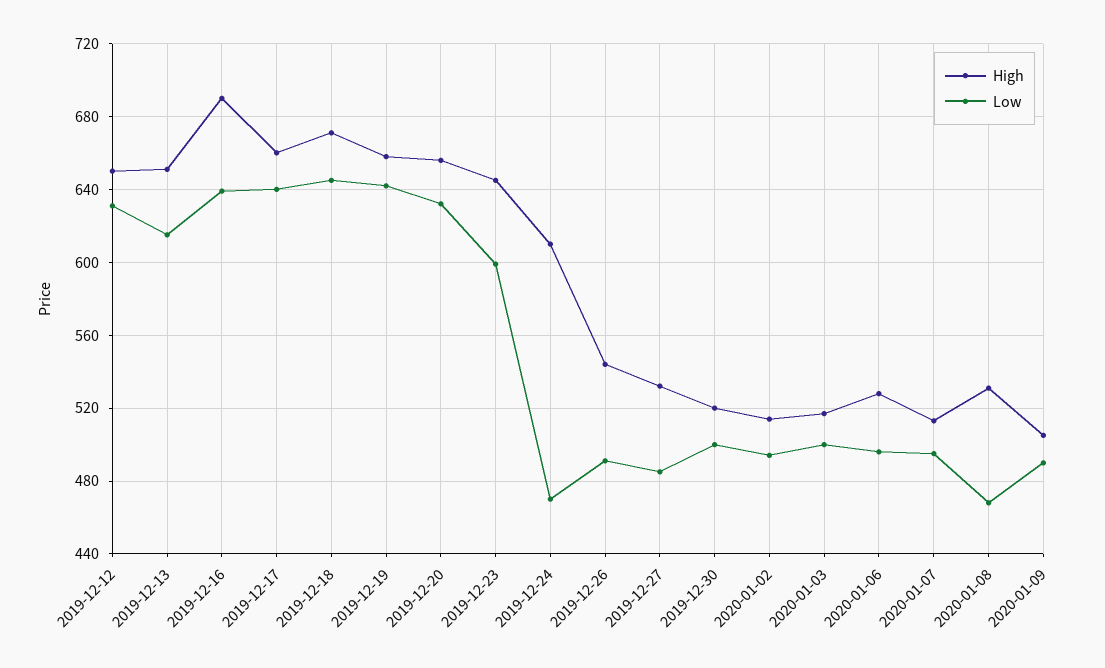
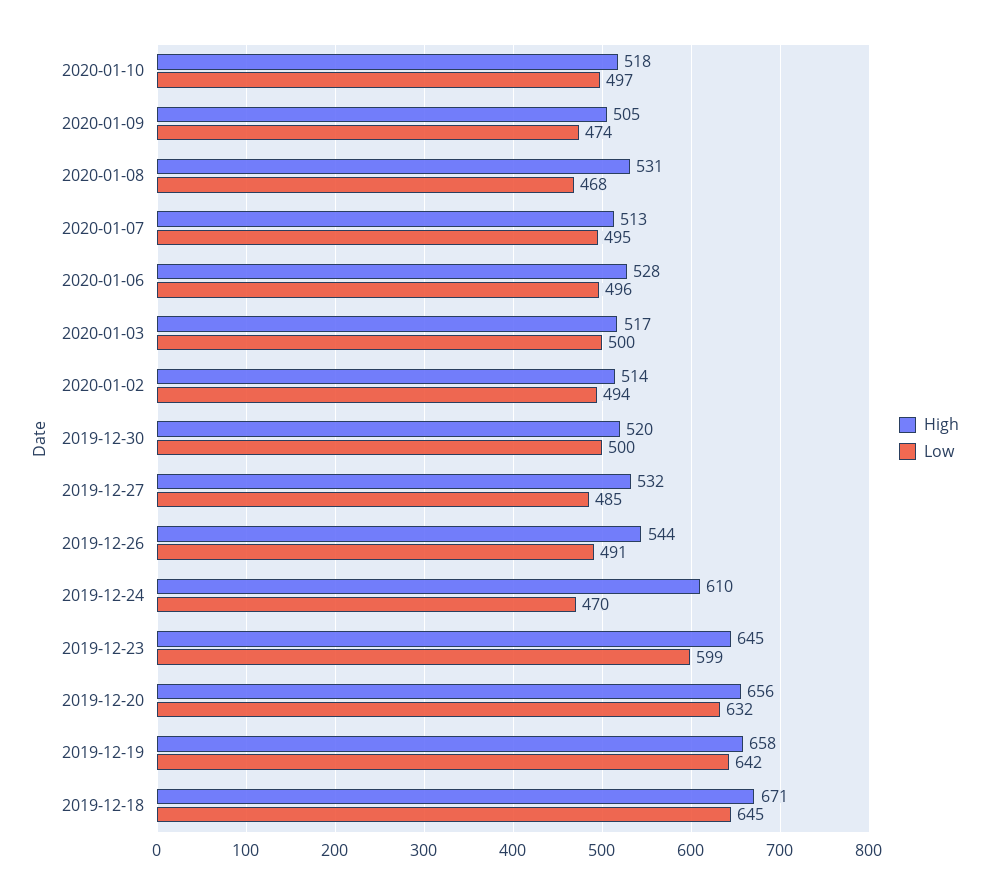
High, 2019-12-12: 650 -> none
Low, 2019-12-12: 630 -> none
High, 2019-12-13: 650 -> none
Low, 2019-12-13: 615 -> none
High, 2019-12-16: 690 -> none
Low, 2019-12-16: 640 -> none
High, 2019-12-17: 660 -> none
Low, 2019-12-17: 640 -> none
Low, 2020-01-09: 490 -> 474
High, 2020-01-10: none -> 518
Low, 2020-01-10: none -> 497

